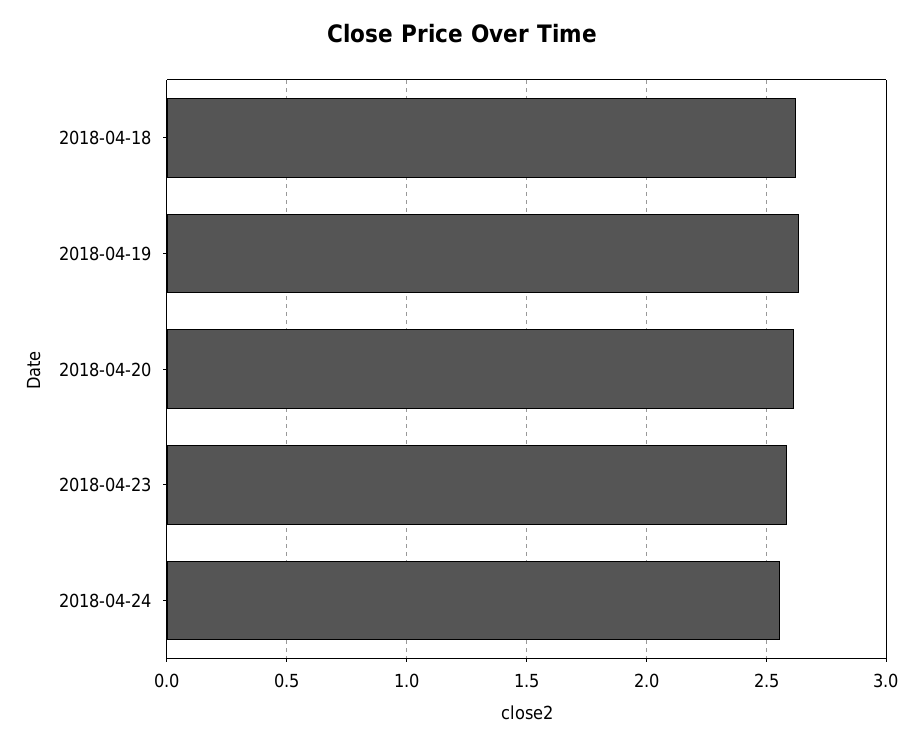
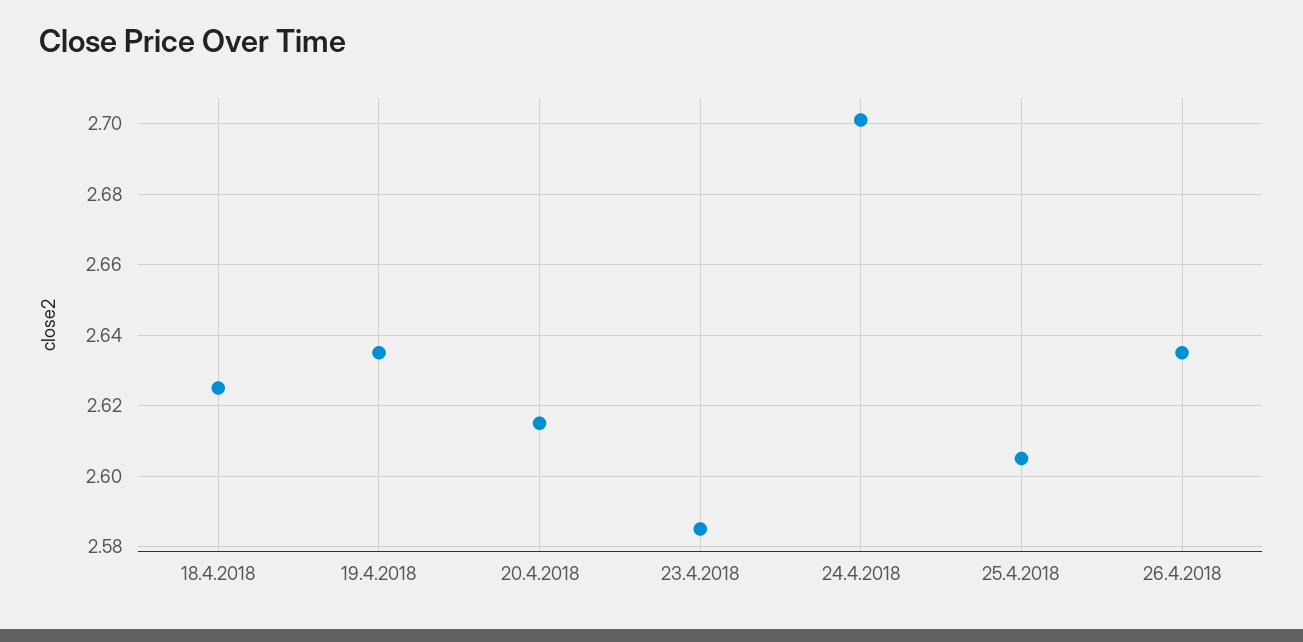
2018-04-24: 2.55 -> 2.7
25.4.2018: none -> 2.605
26.4.2018: none -> 2.635

